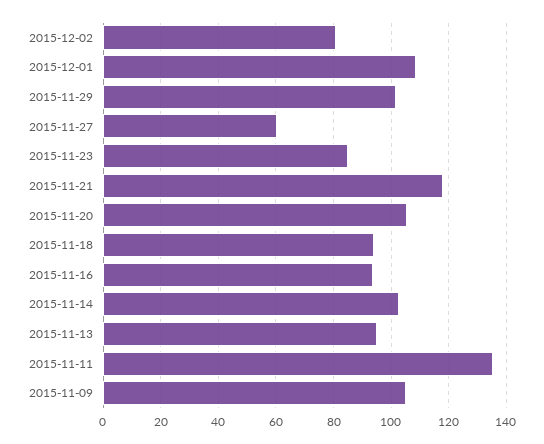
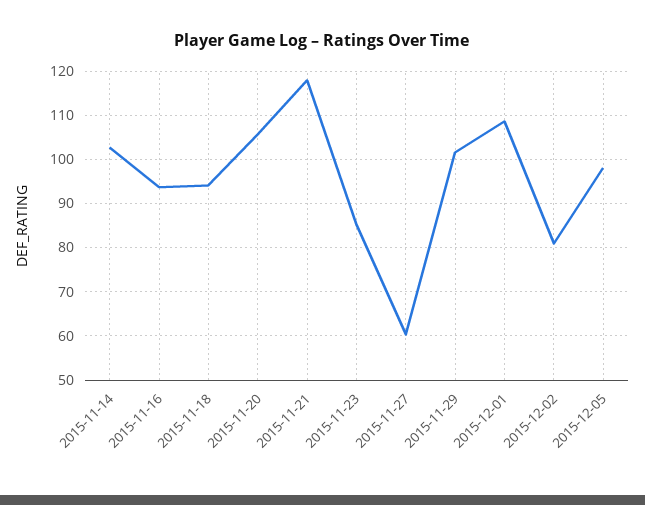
2015-11-13: 95 -> none
2015-11-11: 135 -> none
2015-11-09: 105 -> none
2015-12-05: none -> 98

